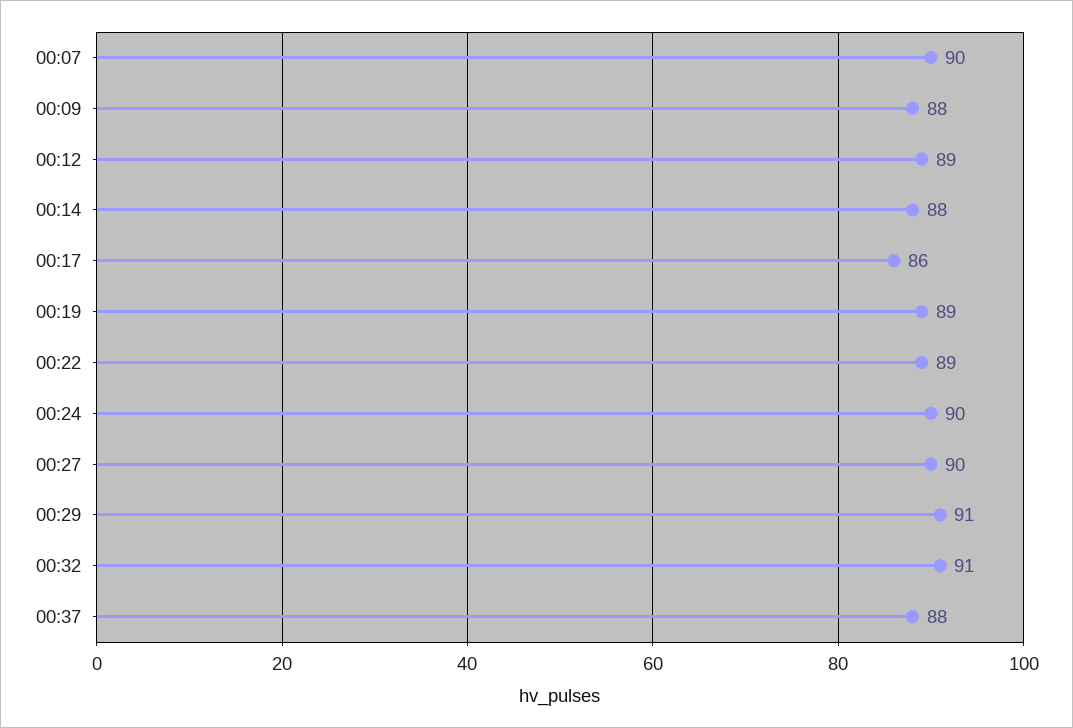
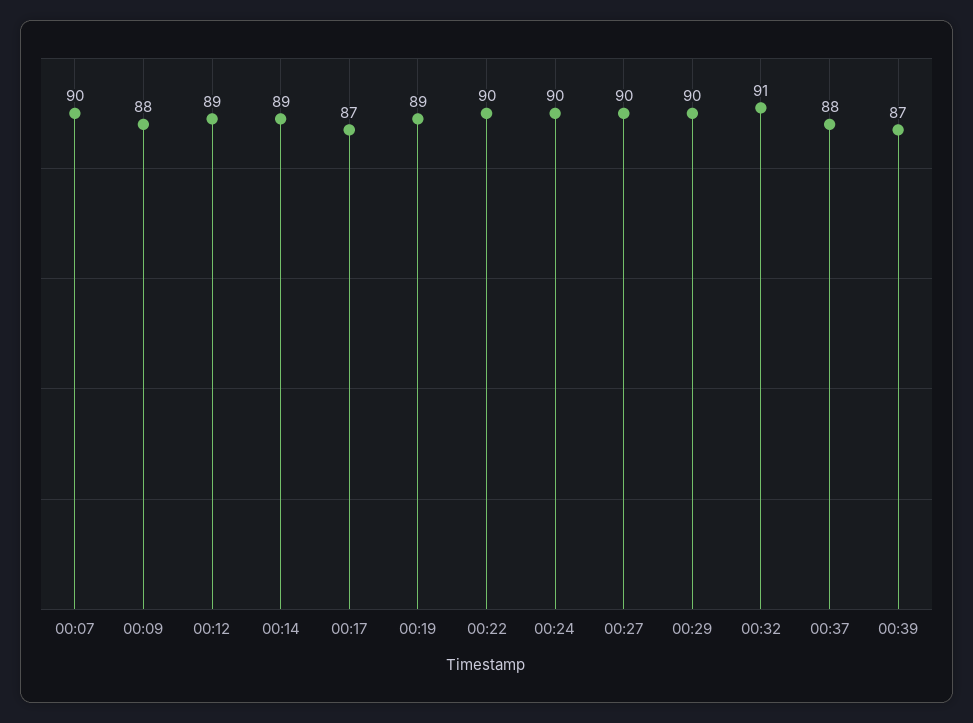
00:14: 88 -> 89
00:17: 86 -> 87
00:22: 89 -> 90
00:29: 91 -> 90
00:39: none -> 87

